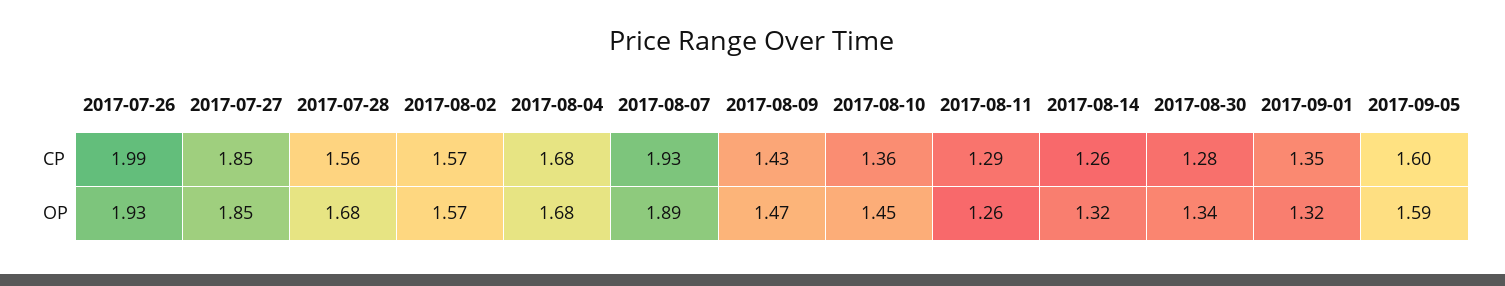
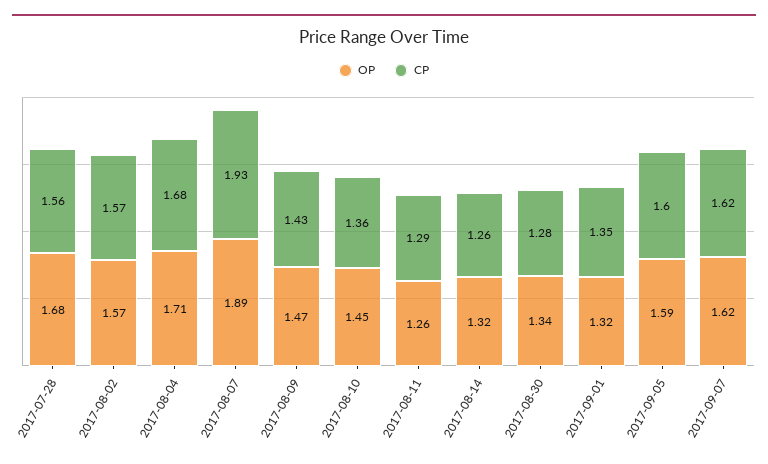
CP, 2017-07-26: 1.99 -> none
CP, 2017-07-27: 1.85 -> none
OP, 2017-07-26: 1.93 -> none
OP, 2017-07-27: 1.85 -> none
OP, 2017-08-04: 1.68 -> 1.71
OP, 2017-09-07: none -> 1.62
CP, 2017-09-07: none -> 1.62

